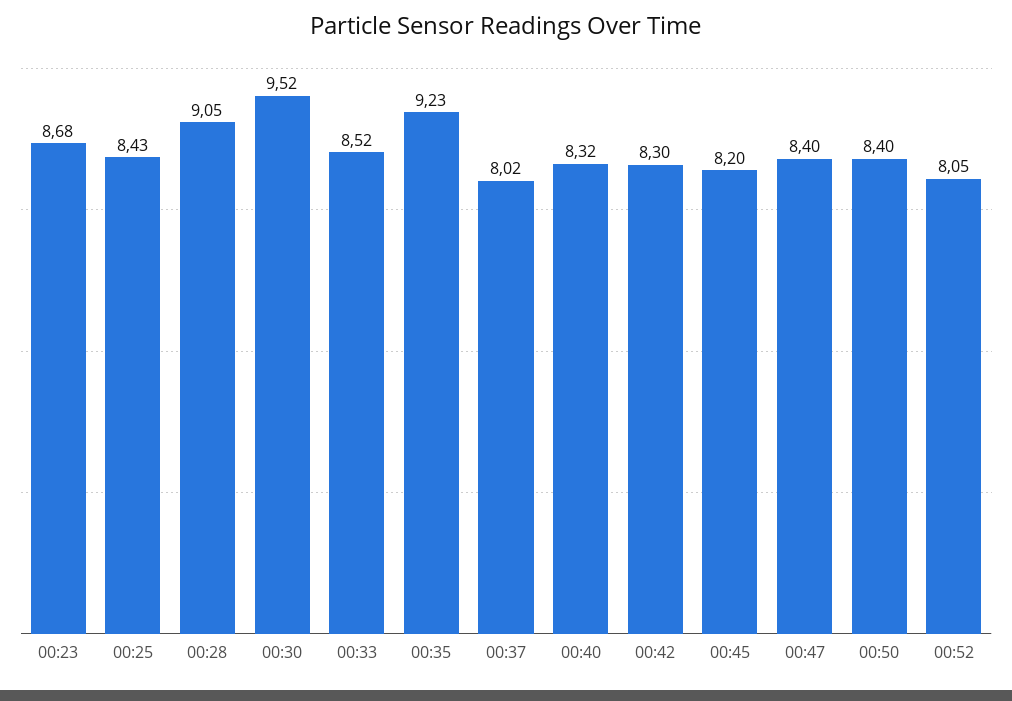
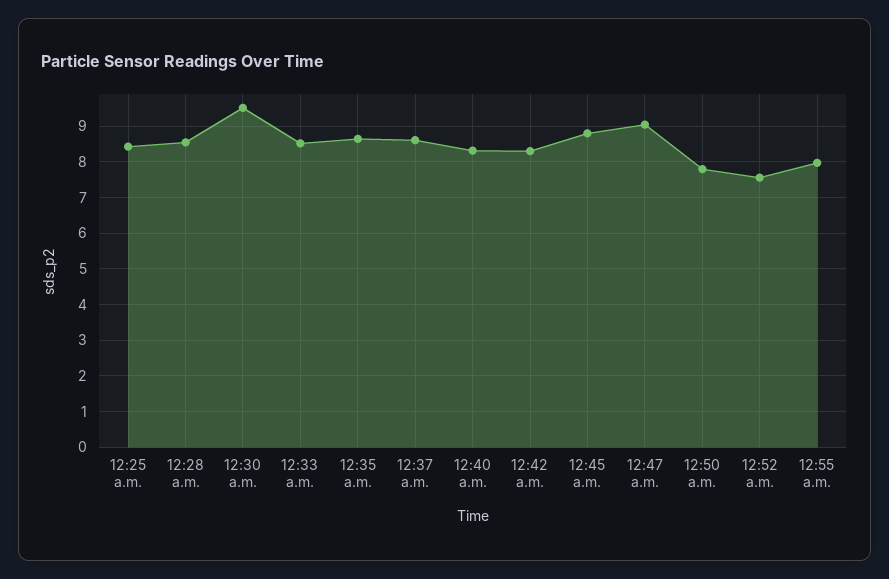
00:23: 8.68 -> none
00:28: 9.05 -> 8.6
00:35: 9.23 -> 8.6
00:37: 8.02 -> 8.6
00:45: 8.2 -> 8.8
00:47: 8.4 -> 9
00:50: 8.4 -> 7.8
00:52: 8.05 -> 7.6
12:55 a.m.: none -> 8

